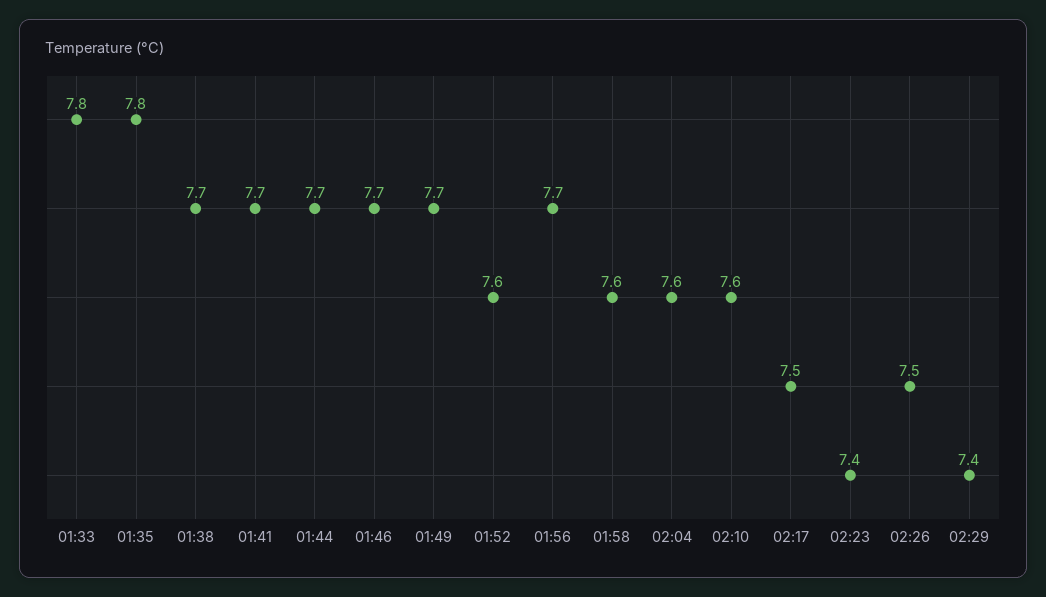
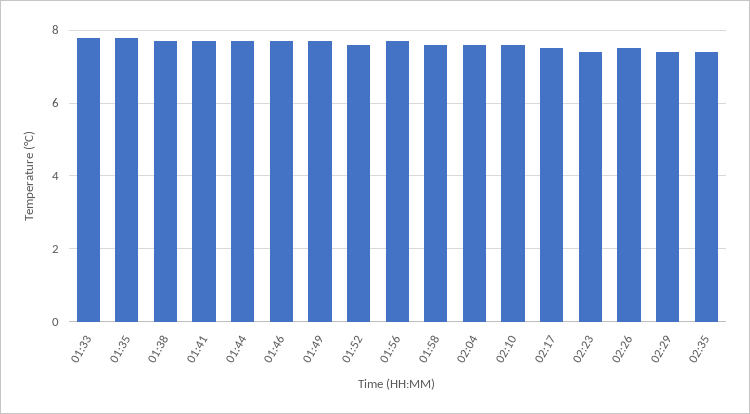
02:35: none -> 7.5

